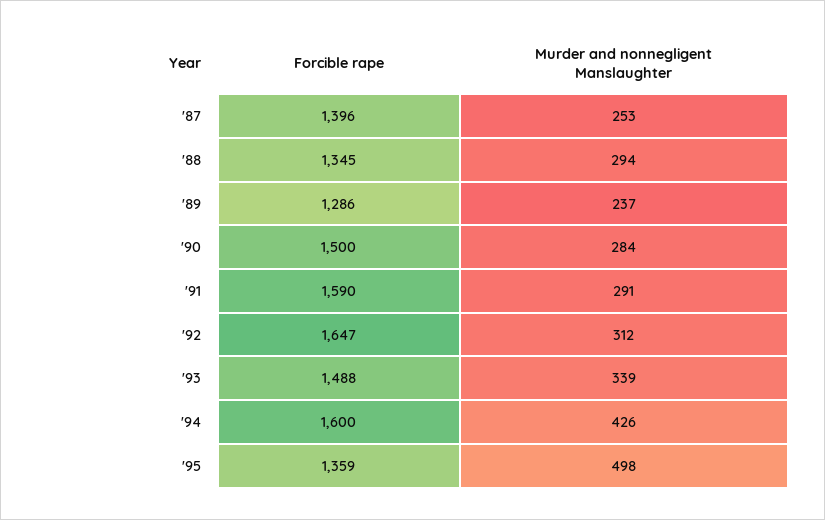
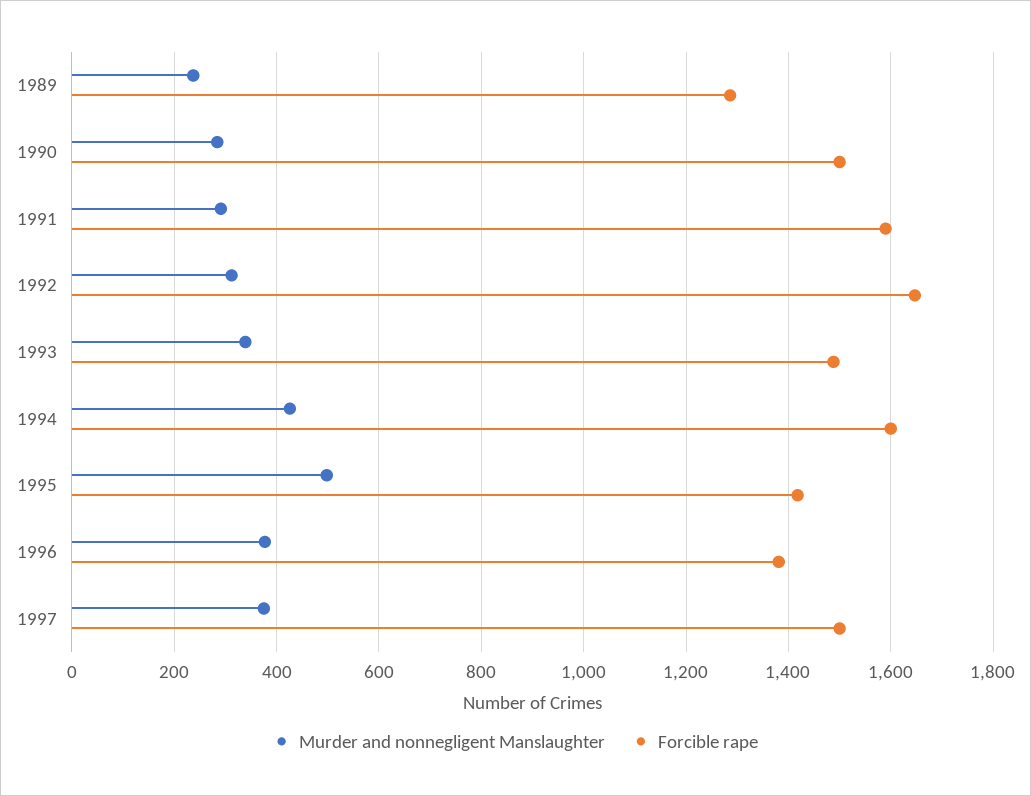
Forcible rape, '87: 1396 -> none
Murder and nonnegligent Manslaughter, '87: 253 -> none
Forcible rape, '88: 1345 -> none
Murder and nonnegligent Manslaughter, '88: 294 -> none
Forcible rape, '95: 1359 -> 1420
Murder and nonnegligent Manslaughter, 1996: none -> 380
Forcible rape, 1996: none -> 1380
Murder and nonnegligent Manslaughter, 1997: none -> 380
Forcible rape, 1997: none -> 1500

